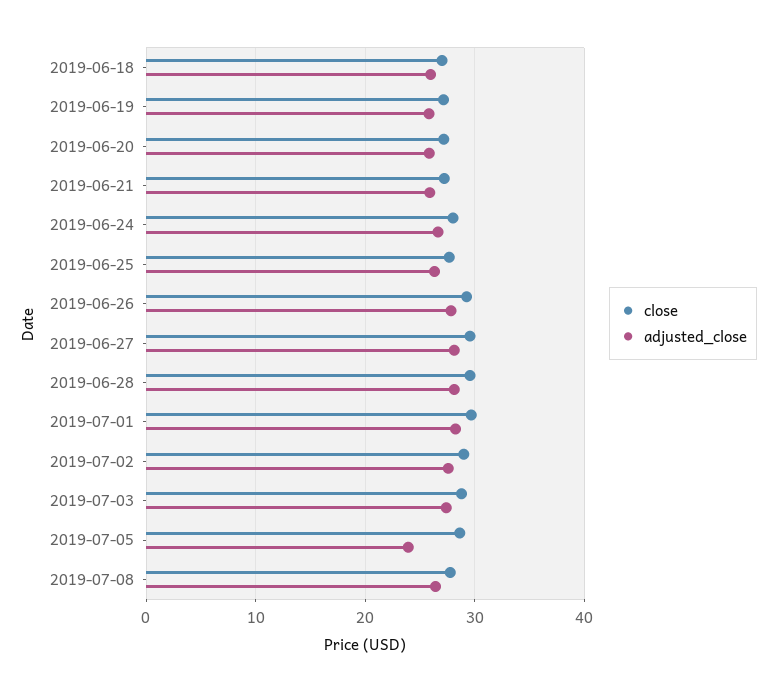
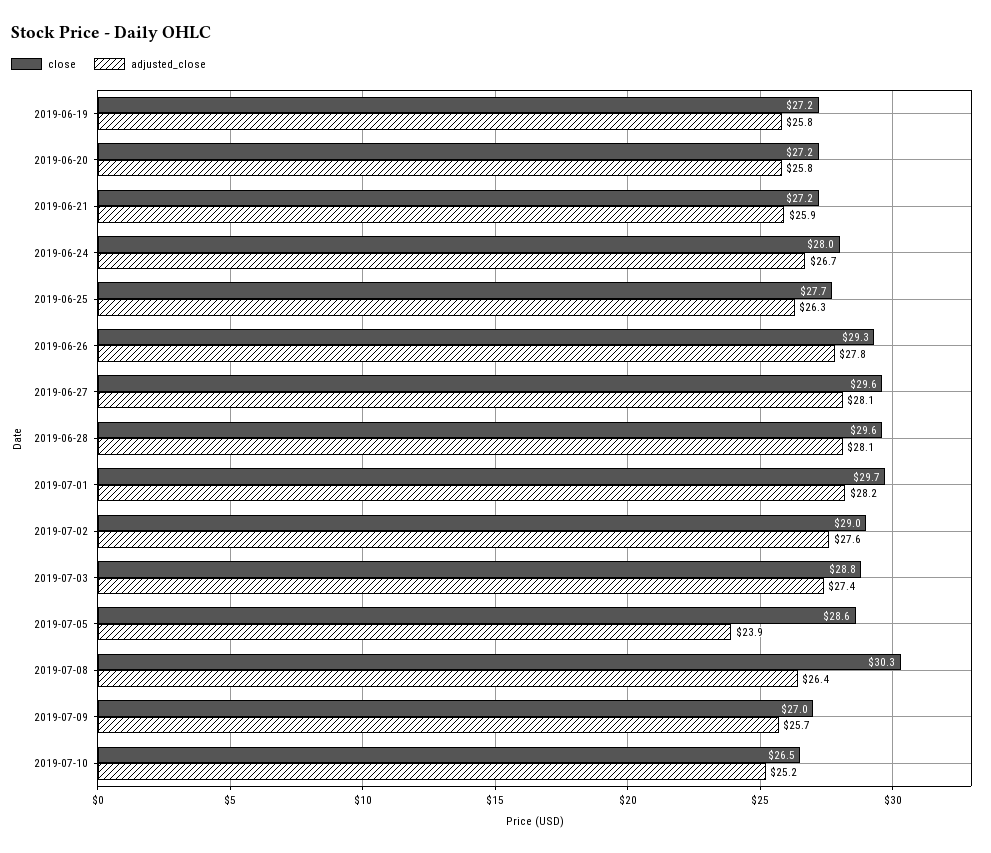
close, 2019-06-18: 27 -> none
adjusted_close, 2019-06-18: 26 -> none
close, 2019-07-08: 28 -> 30.3
close, 2019-07-09: none -> 27
adjusted_close, 2019-07-09: none -> 25.7
close, 2019-07-10: none -> 26.5
adjusted_close, 2019-07-10: none -> 25.2

